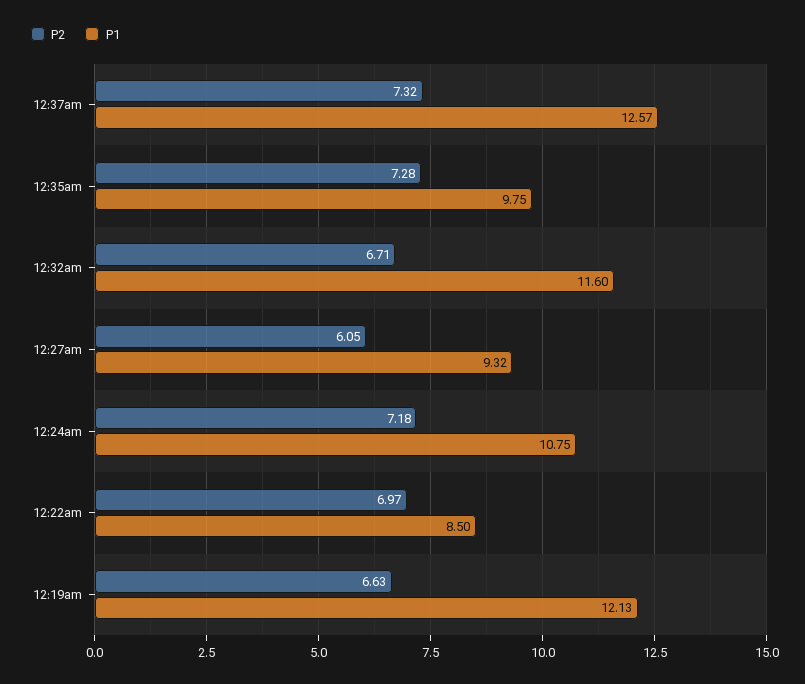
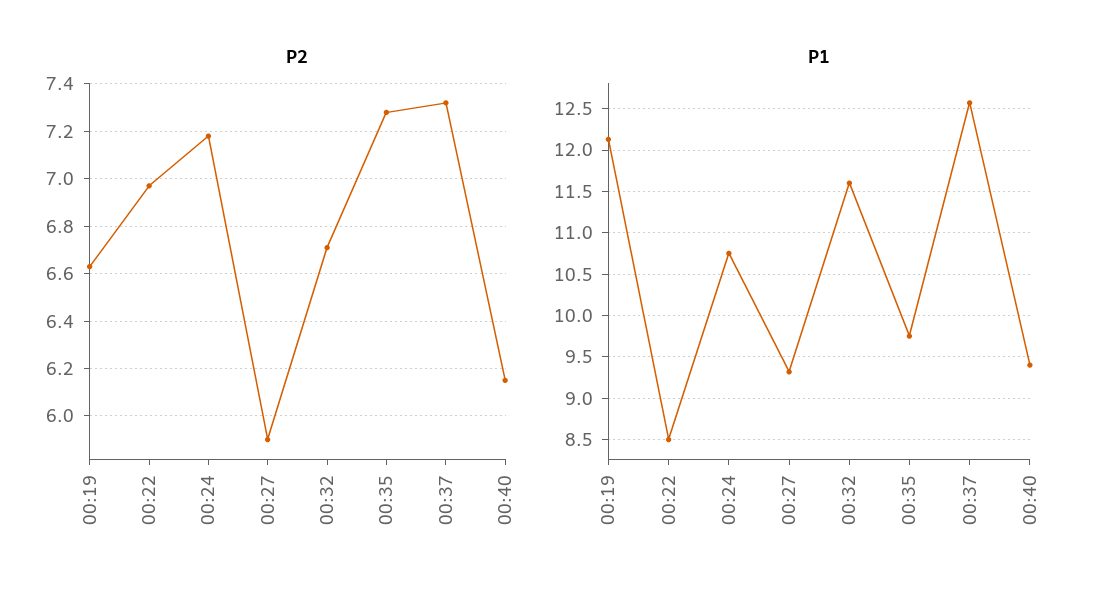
P2, 12:27am: 6.05 -> 5.9
P2, 00:40: none -> 6.15
P1, 00:40: none -> 9.4

